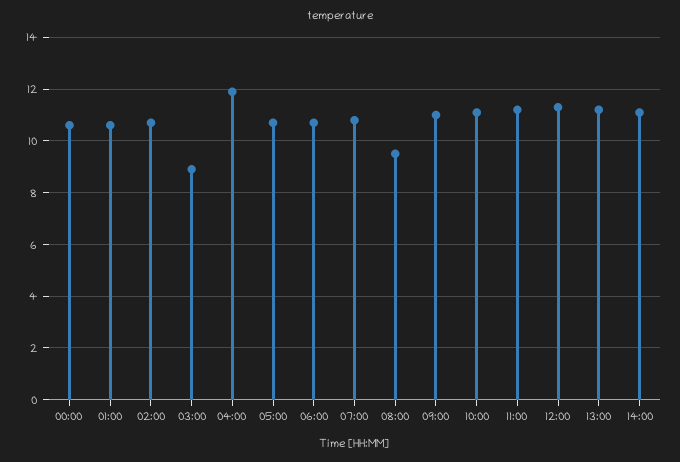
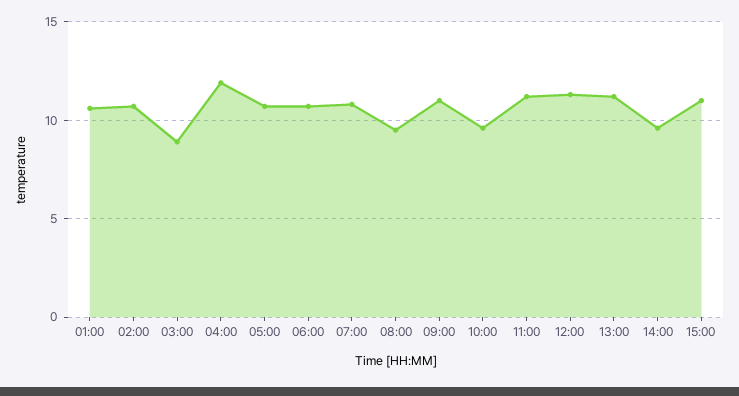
00:00: 10.5 -> none
10:00: 11 -> 9.5
14:00: 11 -> 9.5
15:00: none -> 11

